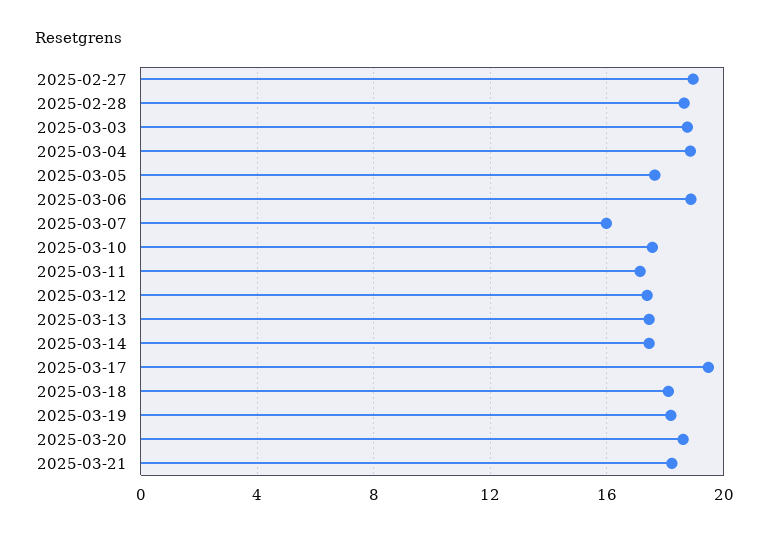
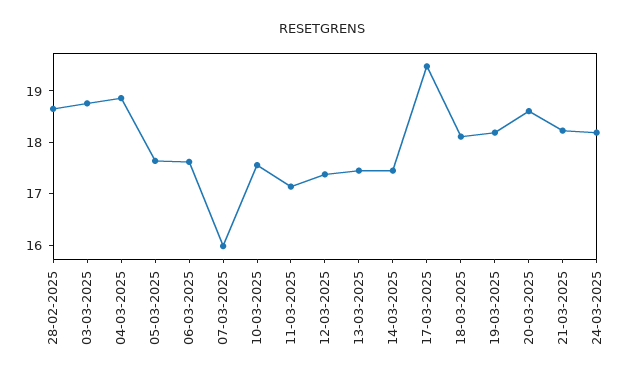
2025-02-27: 19 -> none
2025-03-06: 19 -> 17.6
24-03-2025: none -> 18.2

